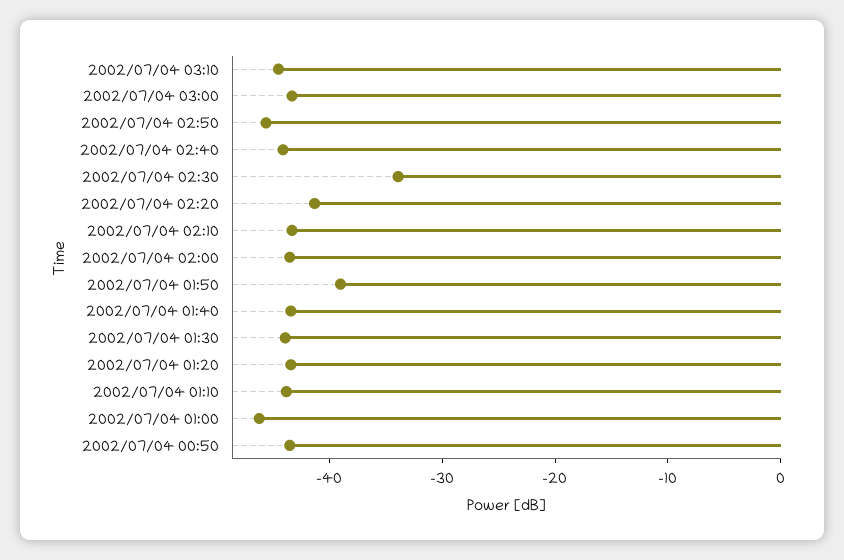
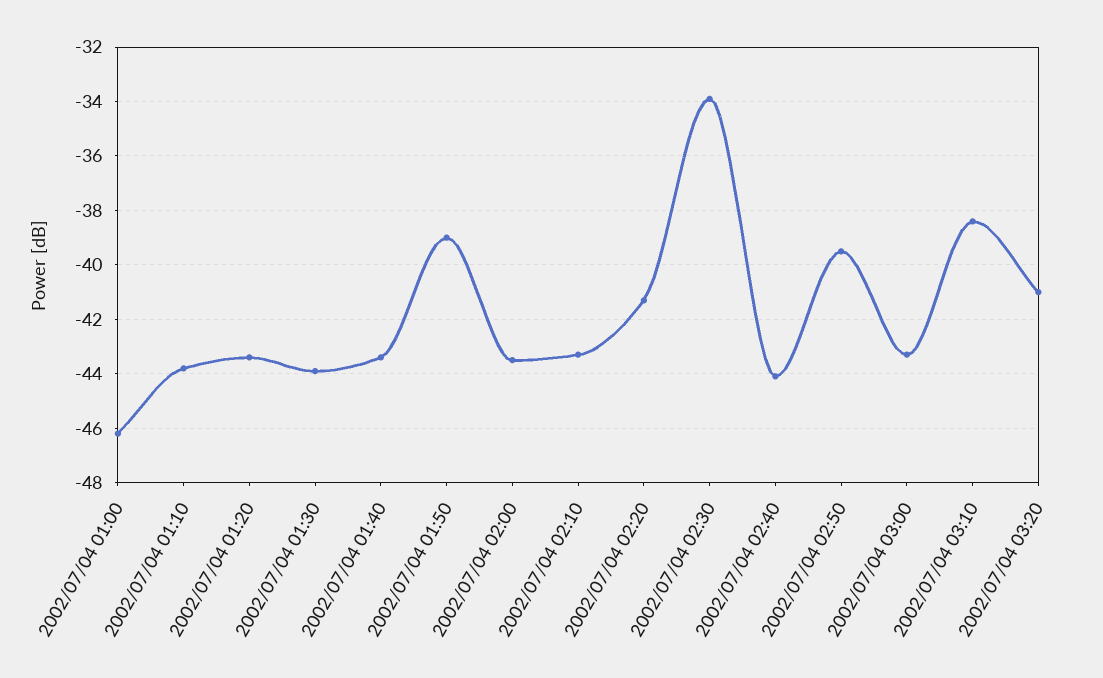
2002/07/04 03:10: -44 -> -38.5
2002/07/04 02:50: -46 -> -39.5
2002/07/04 00:50: -44 -> none
2002/07/04 03:20: none -> -41

